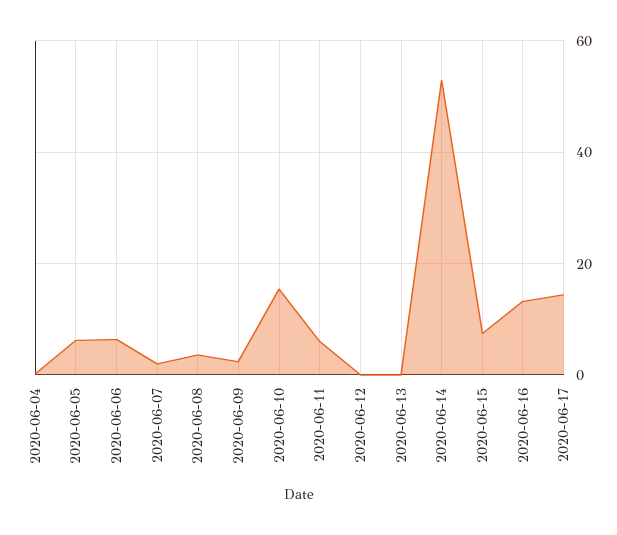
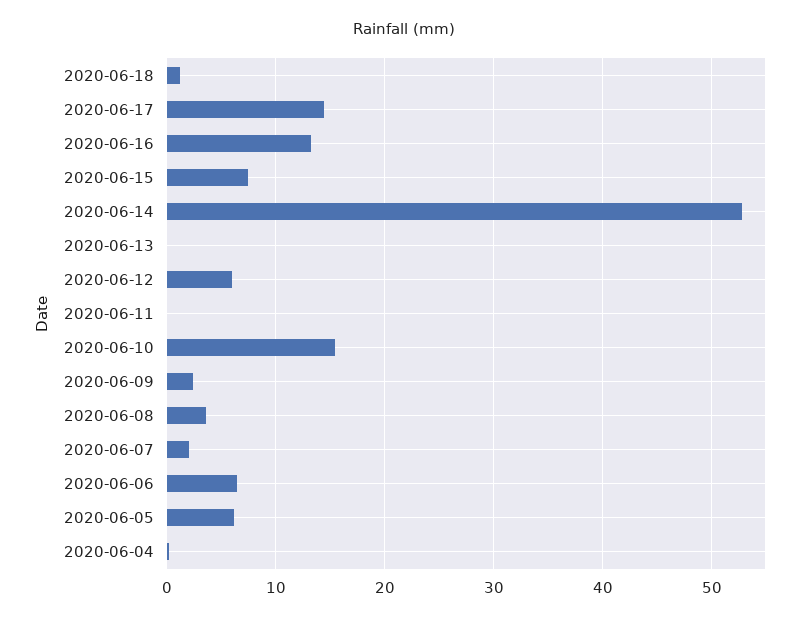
2020-06-11: 6 -> 0
2020-06-12: 0 -> 6
2020-06-18: none -> 1

